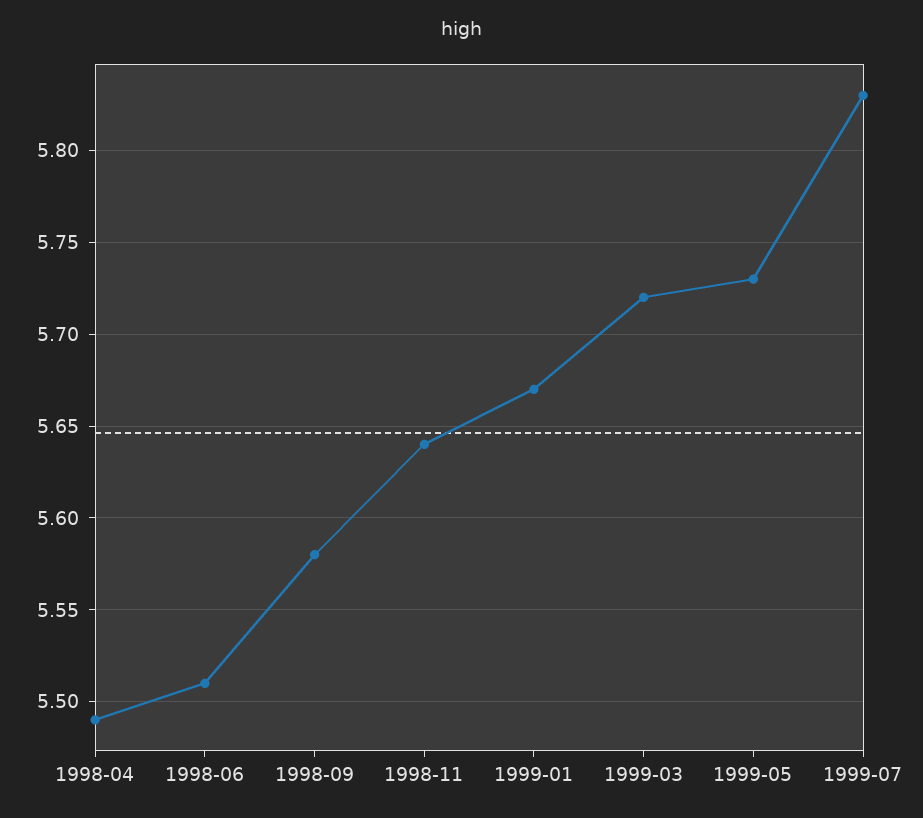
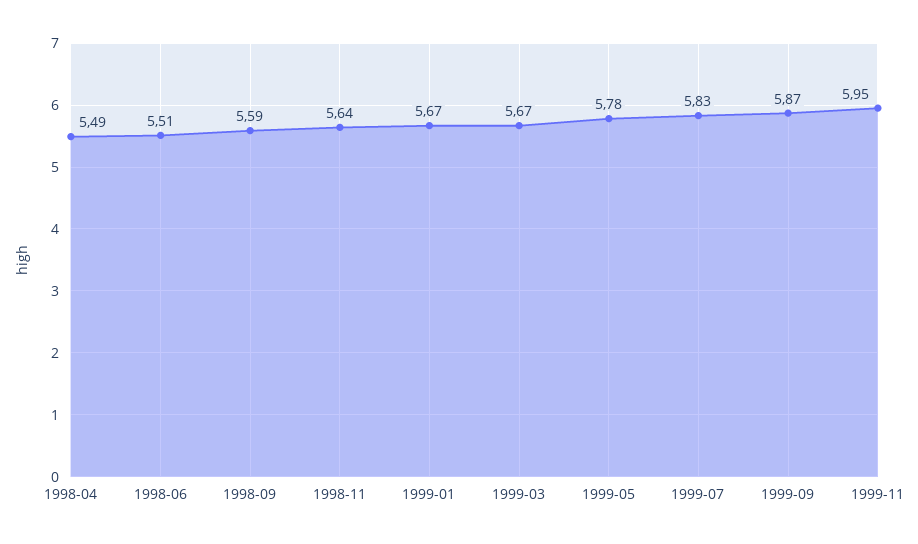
1998-09: 5.58 -> 5.59
1999-03: 5.72 -> 5.67
1999-05: 5.73 -> 5.78
1999-09: none -> 5.87
1999-11: none -> 5.95

